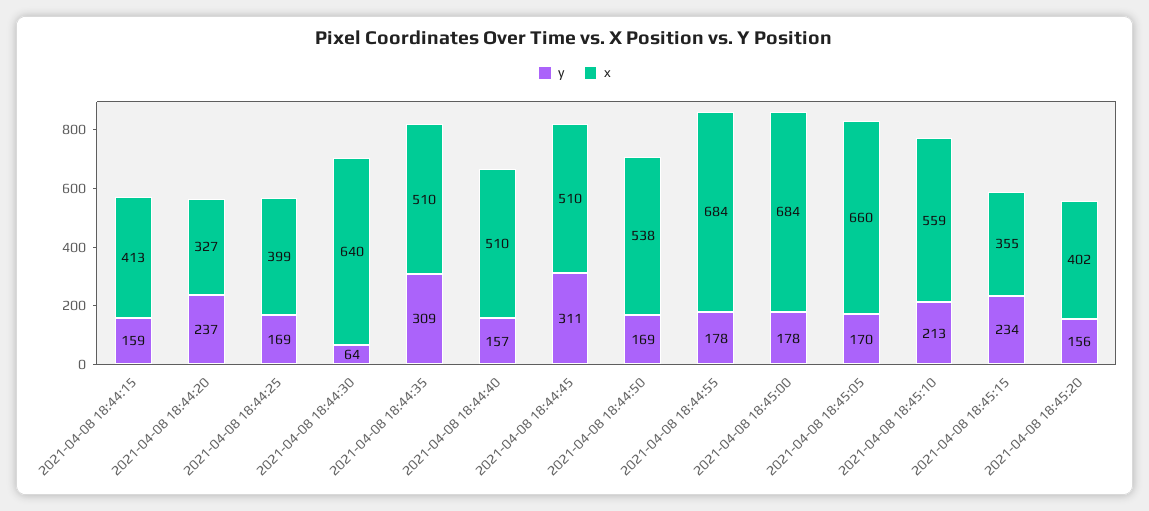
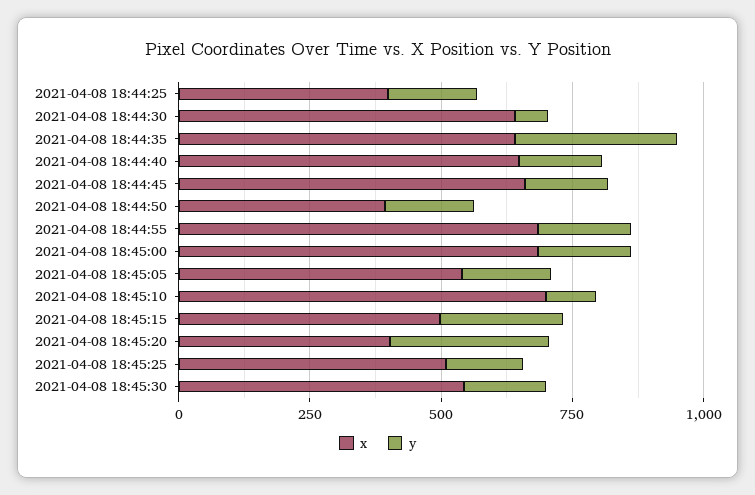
y, 2021-04-08 18:44:15: 159 -> none
x, 2021-04-08 18:44:15: 413 -> none
y, 2021-04-08 18:44:20: 237 -> none
x, 2021-04-08 18:44:20: 327 -> none
x, 2021-04-08 18:44:35: 510 -> 650
x, 2021-04-08 18:44:40: 510 -> 650
y, 2021-04-08 18:44:45: 311 -> 150
x, 2021-04-08 18:44:45: 510 -> 650
x, 2021-04-08 18:44:50: 538 -> 400
x, 2021-04-08 18:45:05: 660 -> 550
y, 2021-04-08 18:45:10: 213 -> 100
x, 2021-04-08 18:45:10: 559 -> 700
x, 2021-04-08 18:45:15: 355 -> 500
y, 2021-04-08 18:45:20: 156 -> 300
x, 2021-04-08 18:45:25: none -> 500
y, 2021-04-08 18:45:25: none -> 150
x, 2021-04-08 18:45:30: none -> 550
y, 2021-04-08 18:45:30: none -> 150

